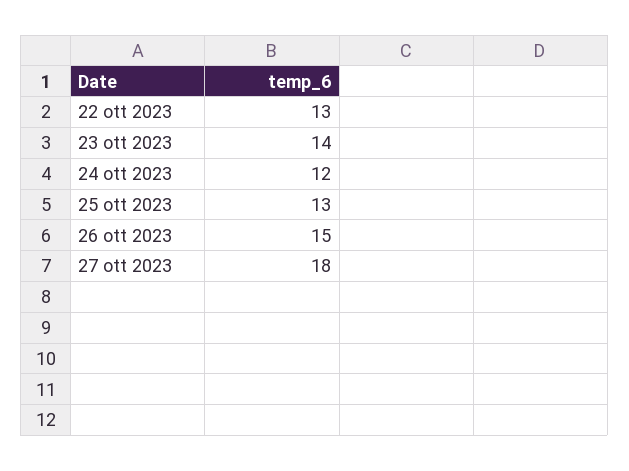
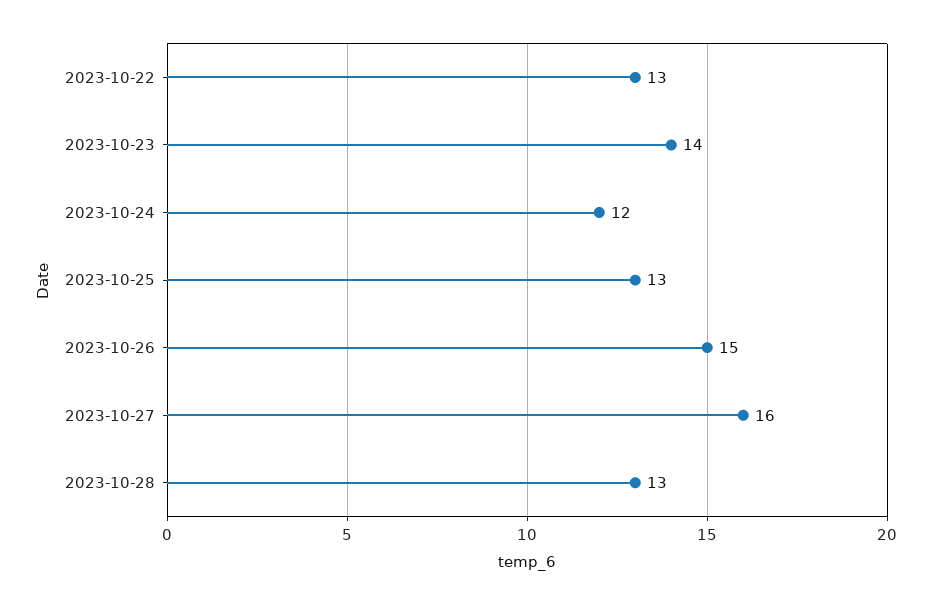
27 ott 2023: 18 -> 16
2023-10-28: none -> 13

